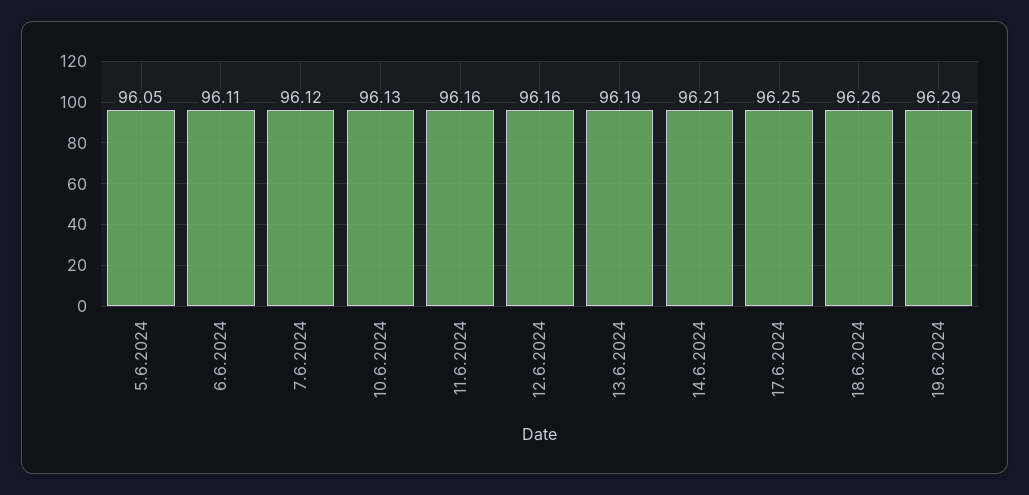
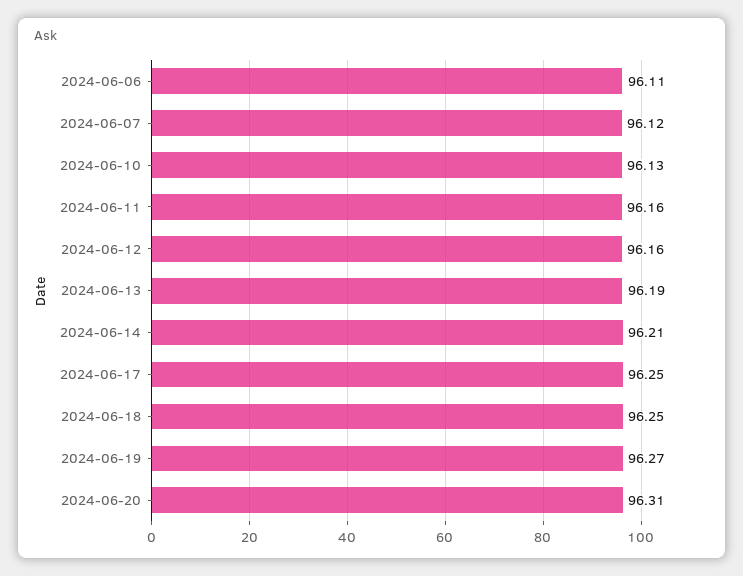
5.6.2024: 96.05 -> none
18.6.2024: 96.26 -> 96.25
19.6.2024: 96.29 -> 96.27
2024-06-20: none -> 96.31

